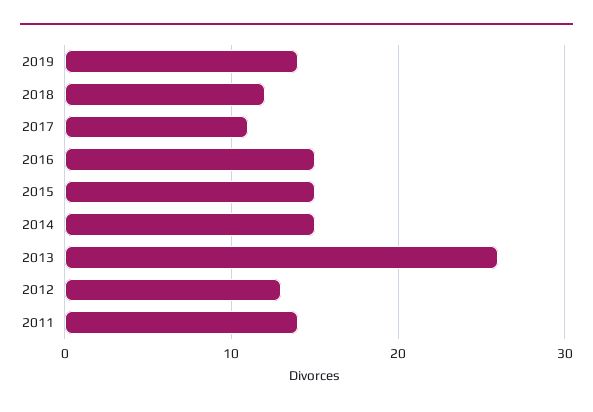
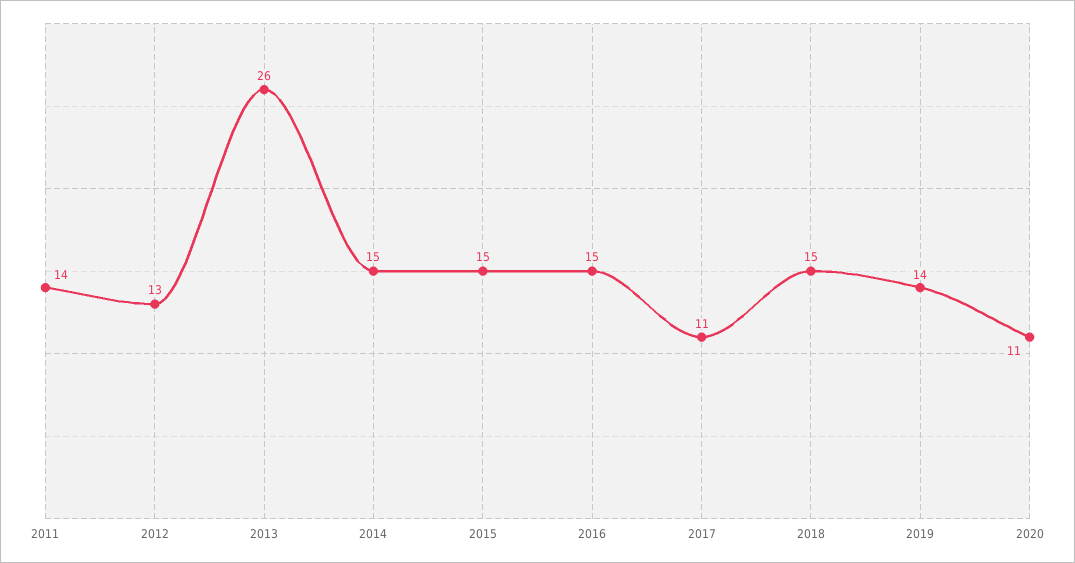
2018: 12 -> 15
2020: none -> 11

